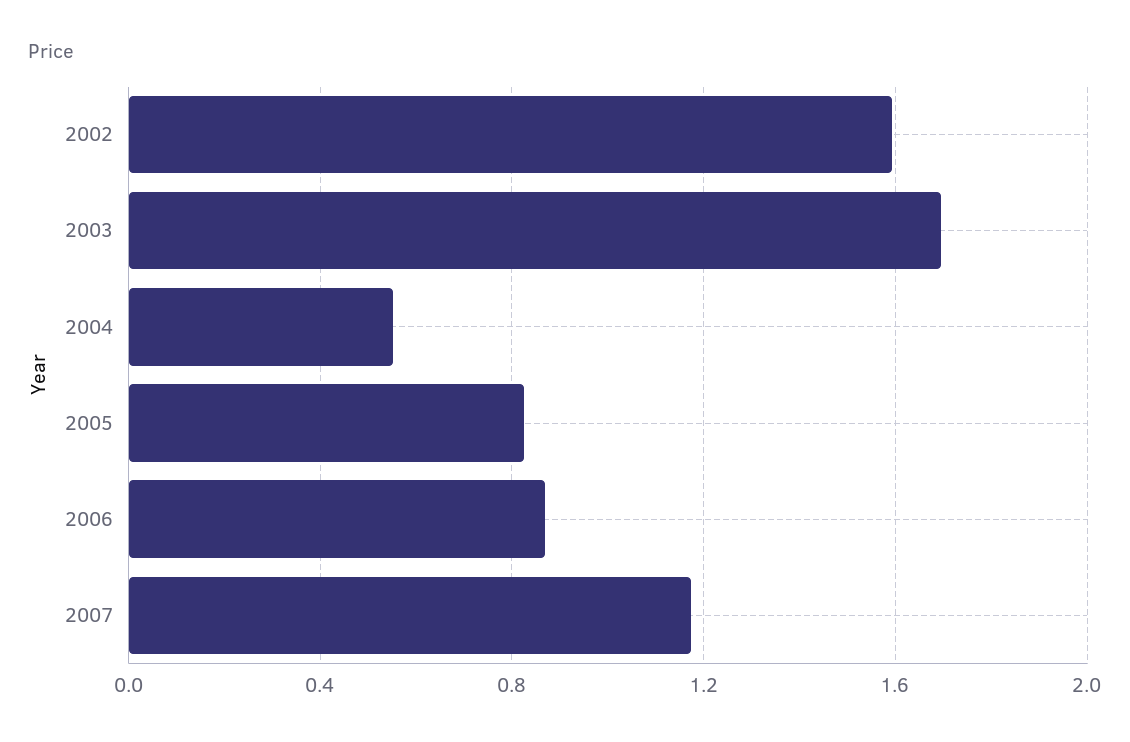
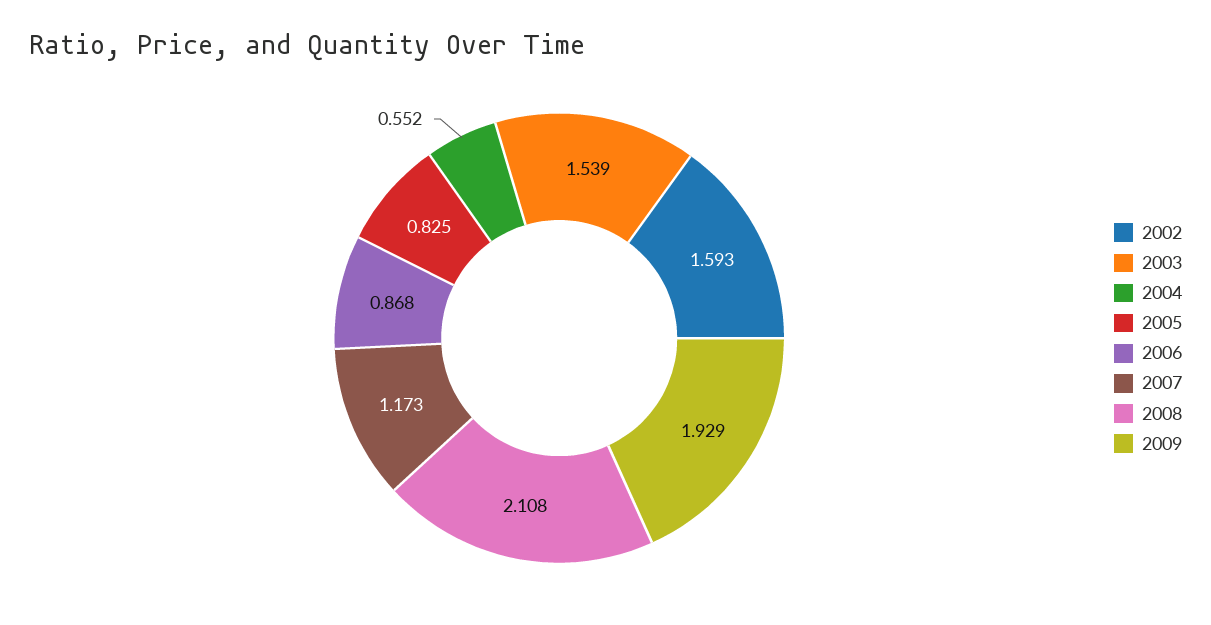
2003: 1.7 -> 1.539
2008: none -> 2.108
2009: none -> 1.929

